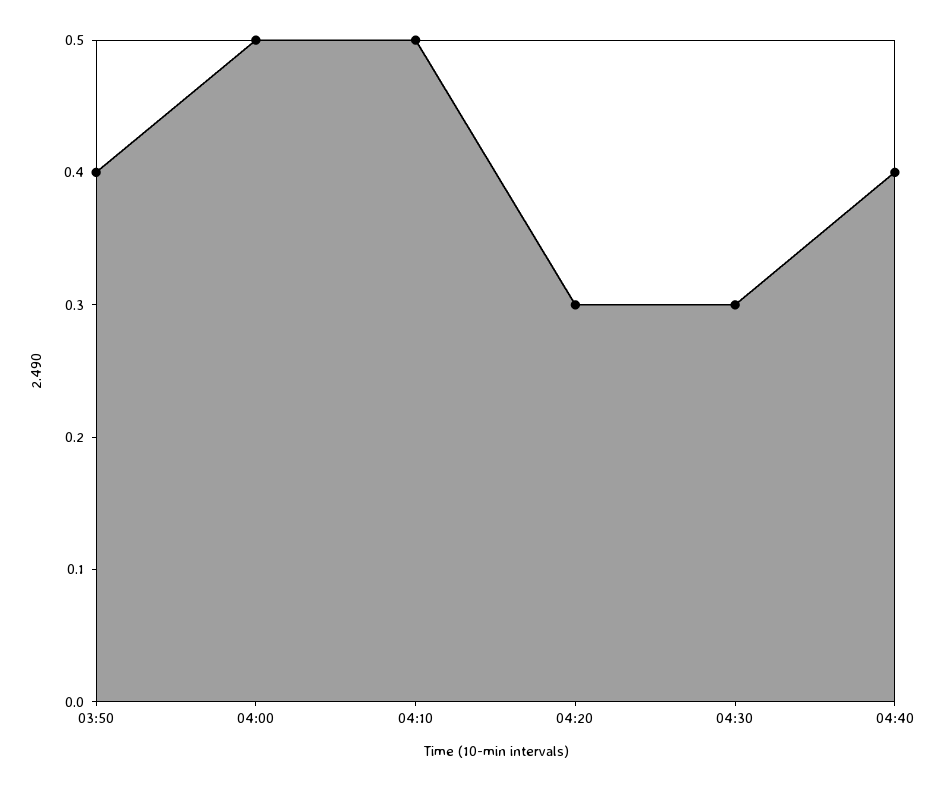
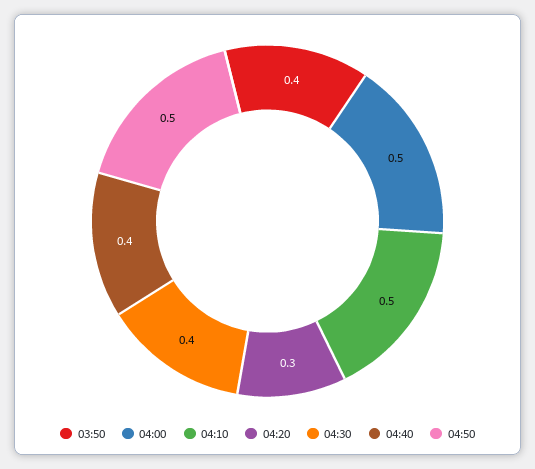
04:30: 0.3 -> 0.4
04:50: none -> 0.5

